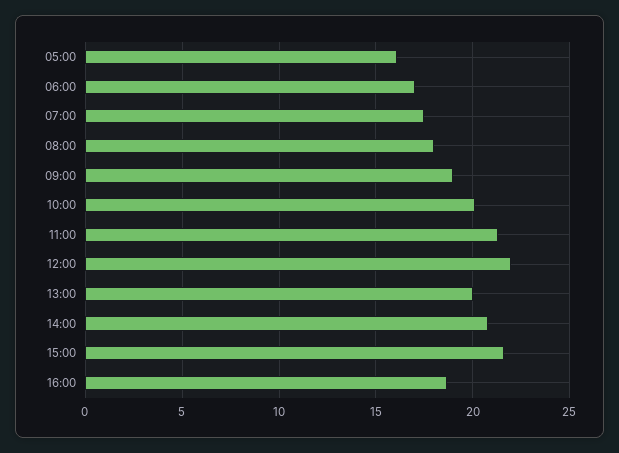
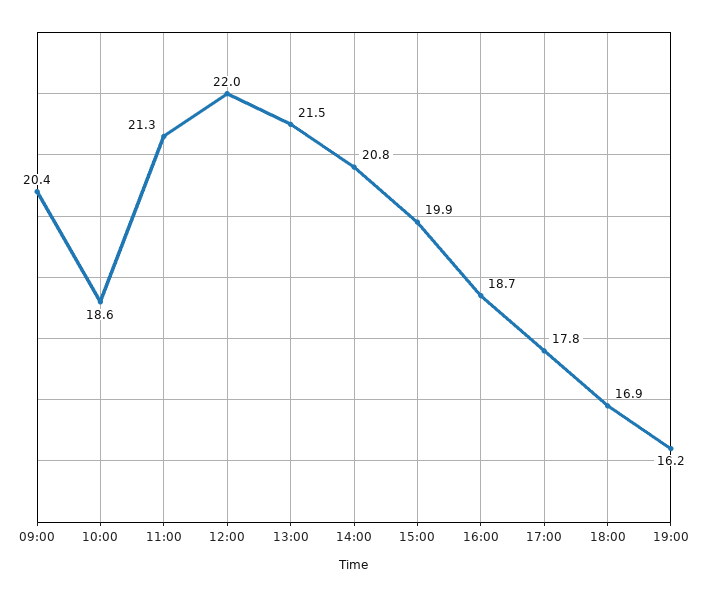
05:00: 16 -> none
06:00: 17 -> none
07:00: 17.5 -> none
08:00: 18 -> none
09:00: 19 -> 20.4
10:00: 20 -> 18.6
13:00: 20 -> 21.5
15:00: 21.5 -> 19.9
17:00: none -> 17.8
18:00: none -> 16.9
19:00: none -> 16.2

